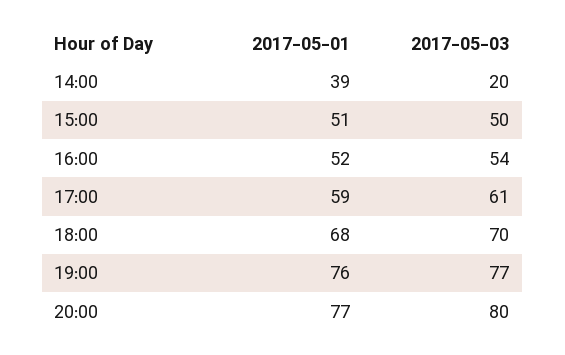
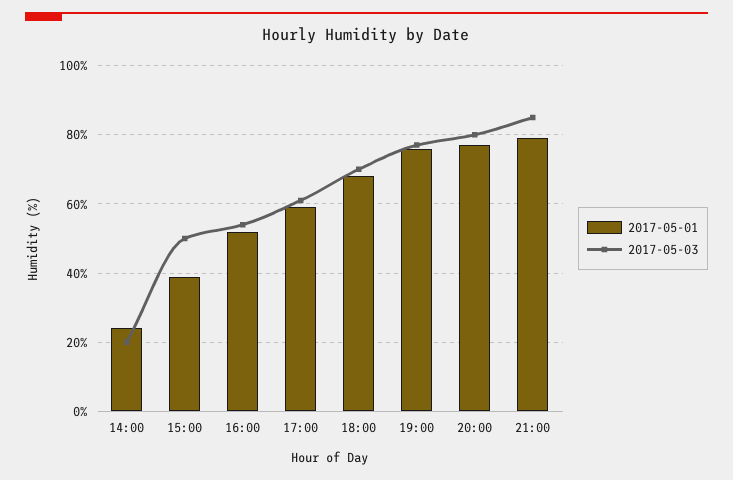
2017-05-01, 14:00: 39 -> 25
2017-05-01, 15:00: 51 -> 40
2017-05-01, 21:00: none -> 80
2017-05-03, 21:00: none -> 85

